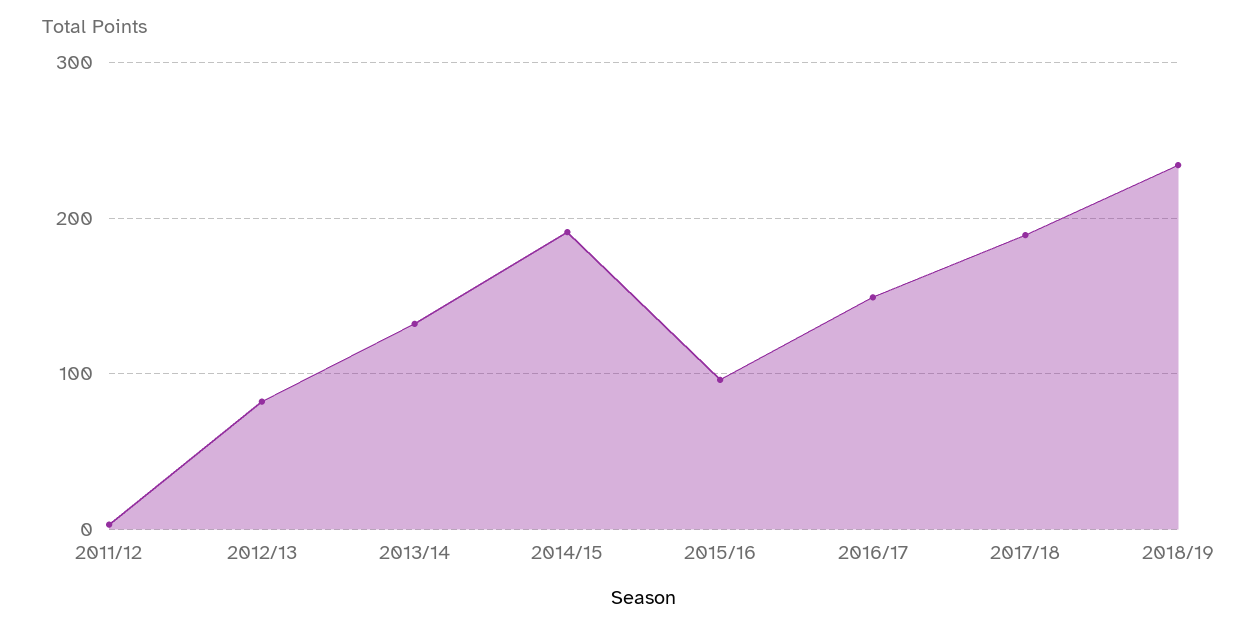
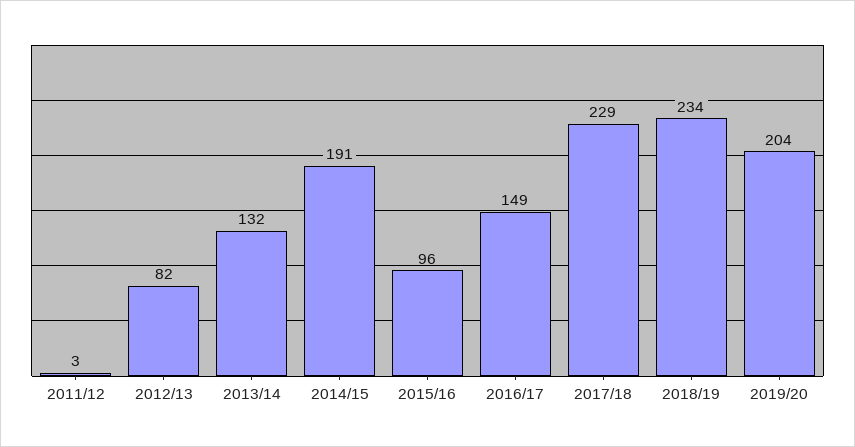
2017/18: 190 -> 229
2019/20: none -> 204

